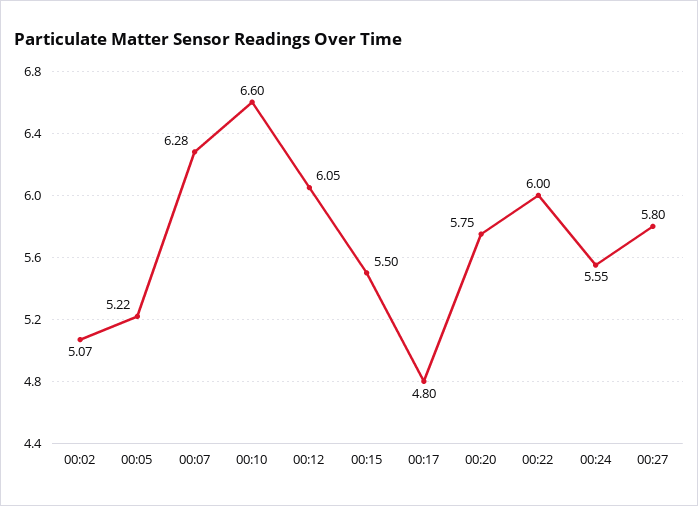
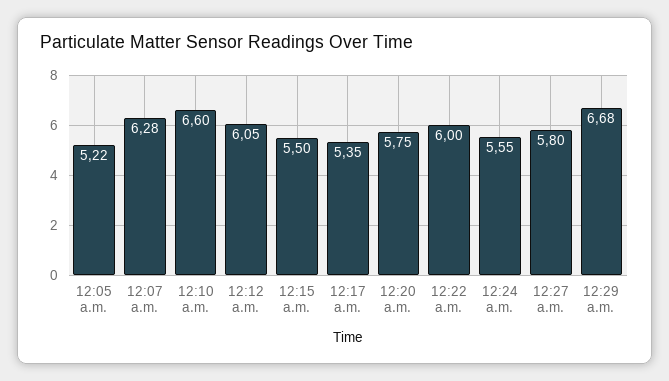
00:02: 5.07 -> none
00:17: 4.8 -> 5.35
12:29 a.m.: none -> 6.68

